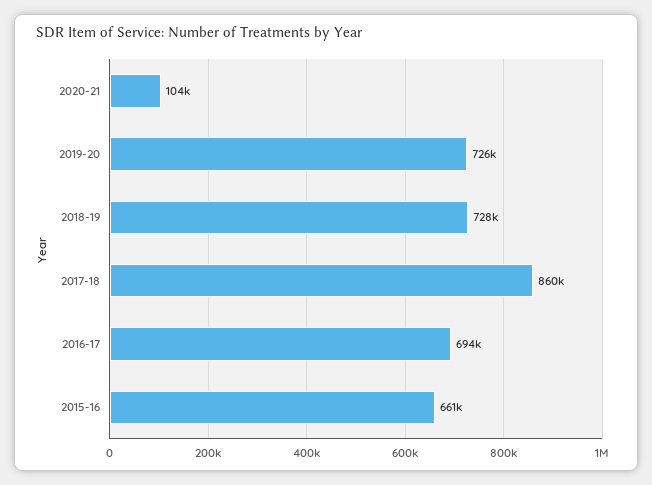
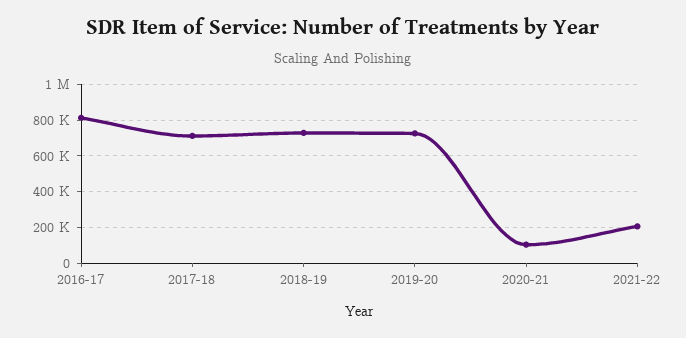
2017-18: 860000 -> 700000
2016-17: 694000 -> 800000
2015-16: 661000 -> none
2021-22: none -> 200000

